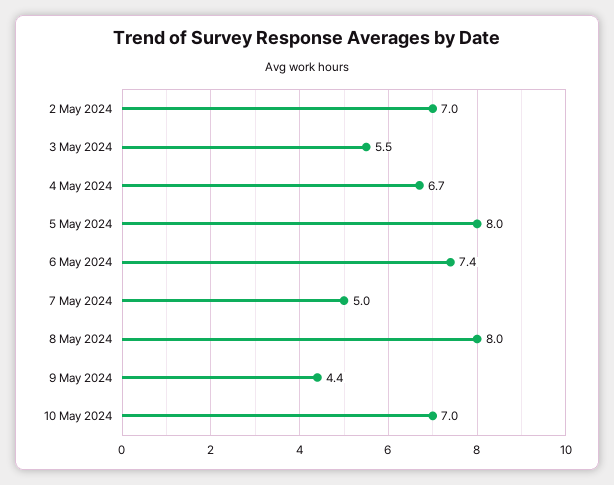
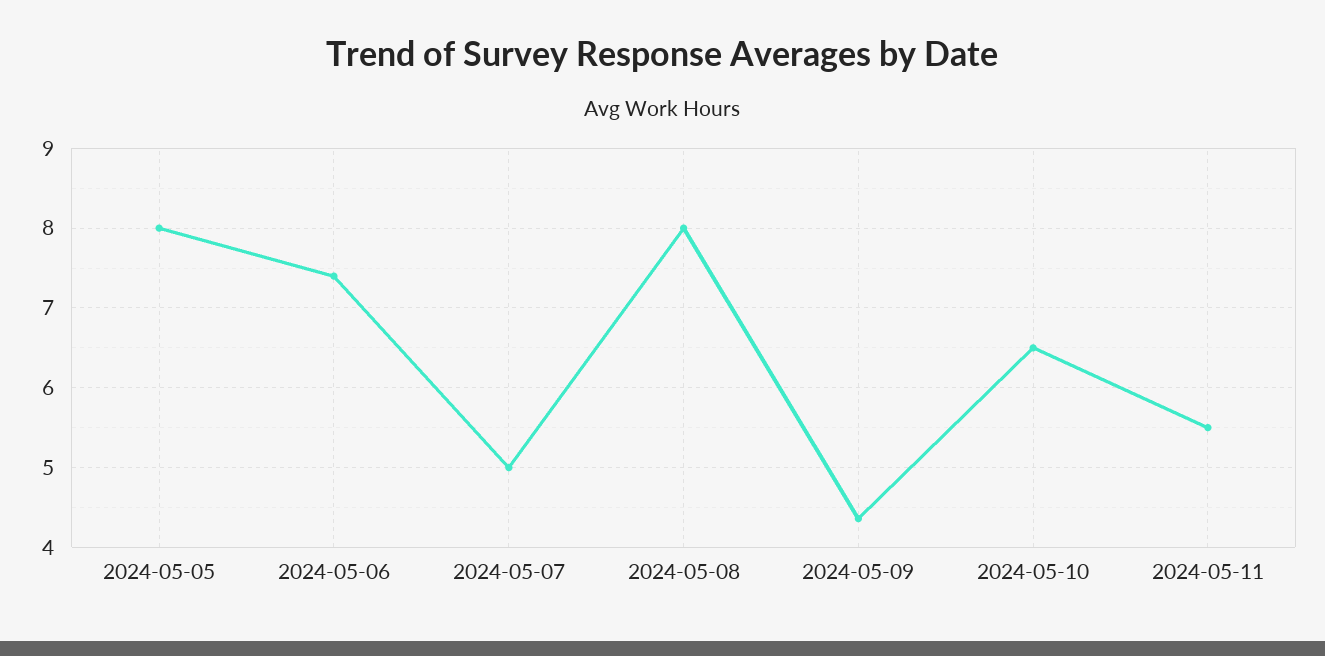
2 May 2024: 7 -> none
3 May 2024: 5.5 -> none
4 May 2024: 6.7 -> none
10 May 2024: 7 -> 6.5
2024-05-11: none -> 5.5

